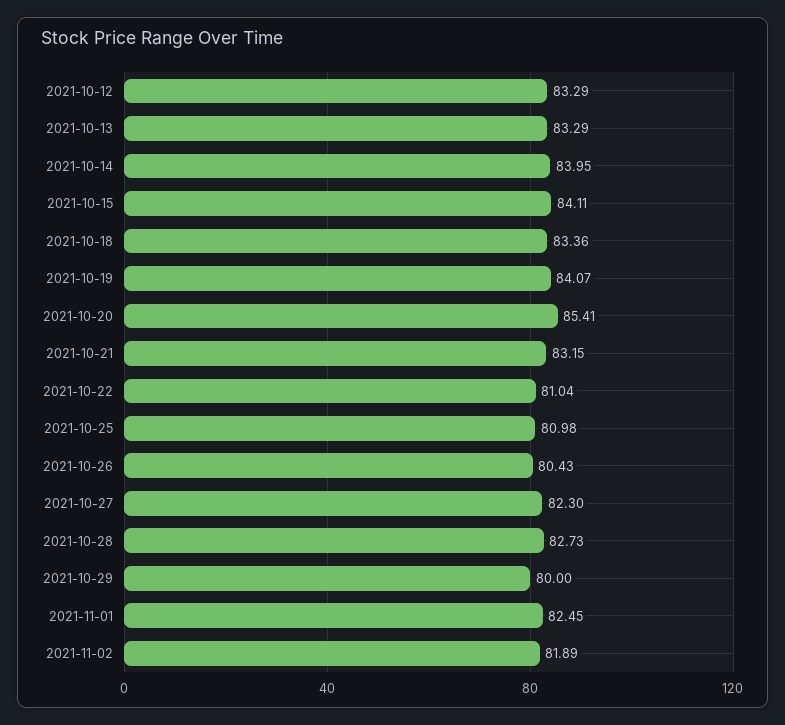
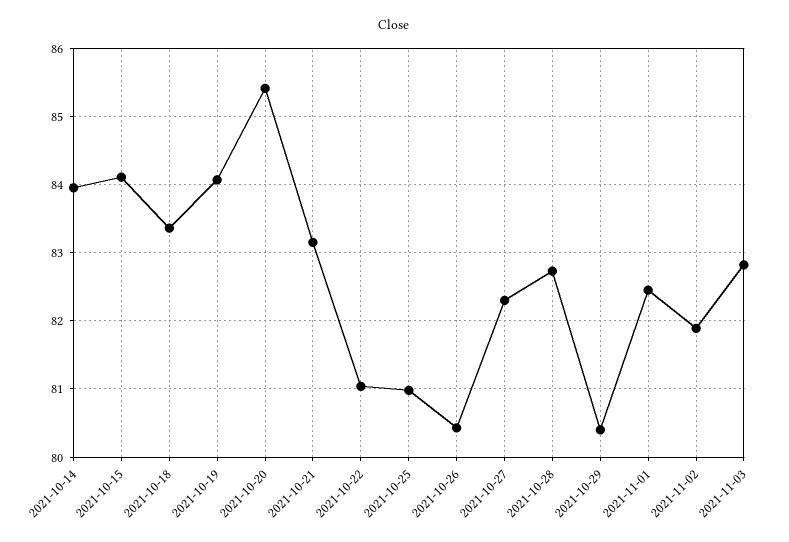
2021-10-12: 83.29 -> none
2021-10-13: 83.29 -> none
2021-10-29: 80 -> 80.4
2021-11-03: none -> 82.8

